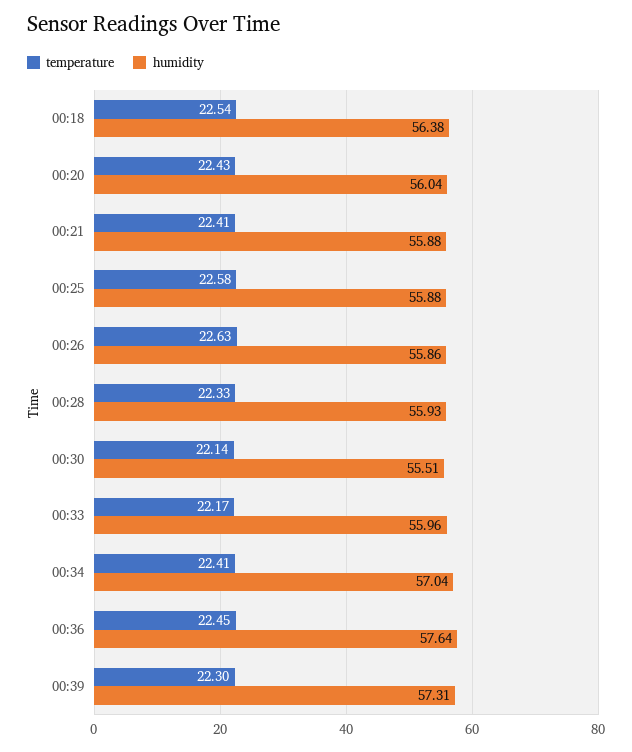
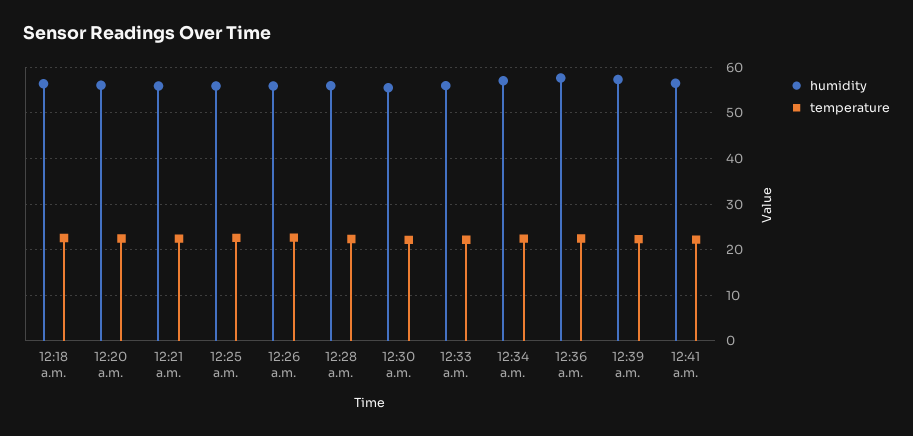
humidity, 12:41 a.m.: none -> 56
temperature, 12:41 a.m.: none -> 22

